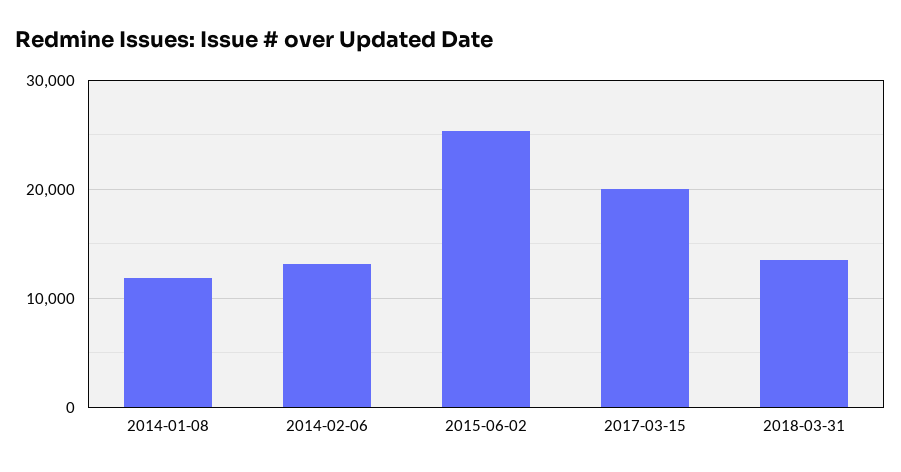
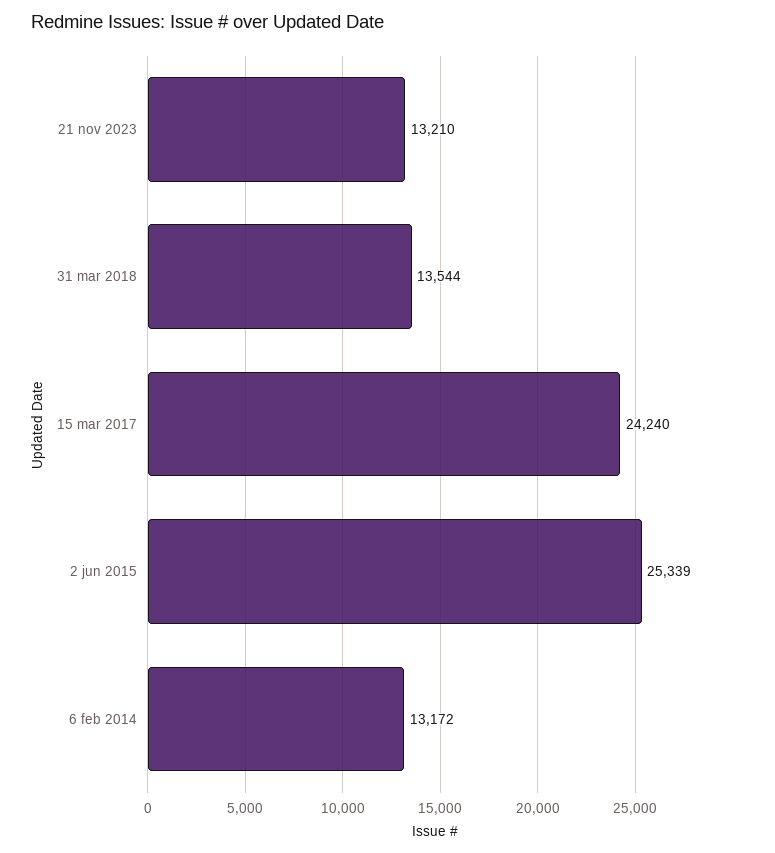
2014-01-08: 12000 -> none
2017-03-15: 20000 -> 24240
21 nov 2023: none -> 13210

